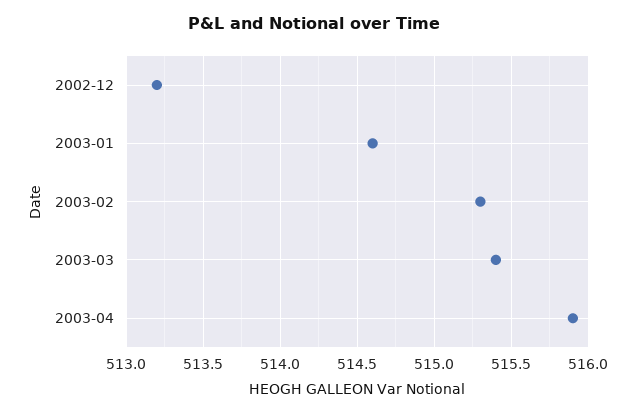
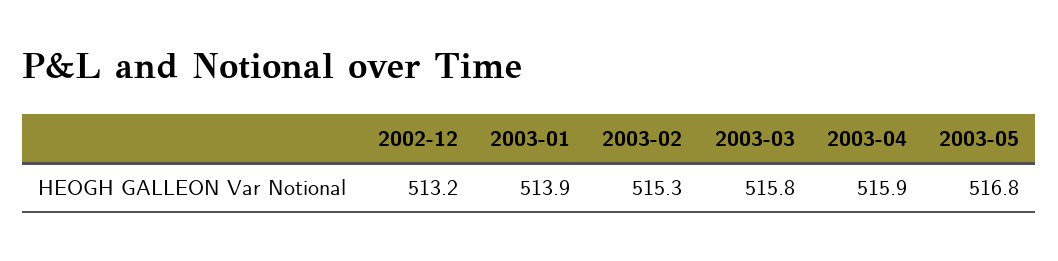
2003-01: 514.6 -> 513.9
2003-03: 515.4 -> 515.8
2003-05: none -> 516.8

